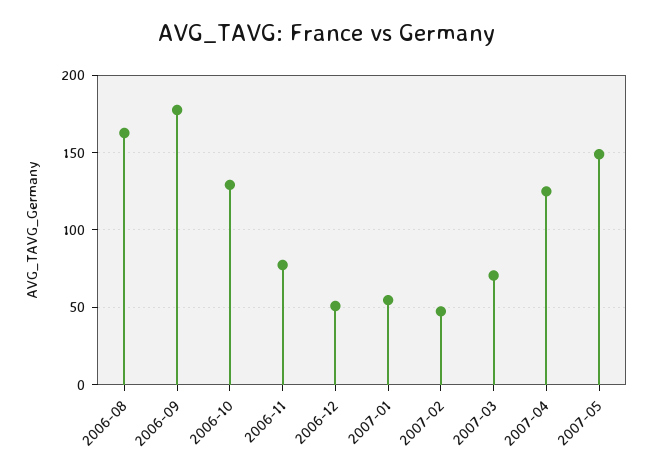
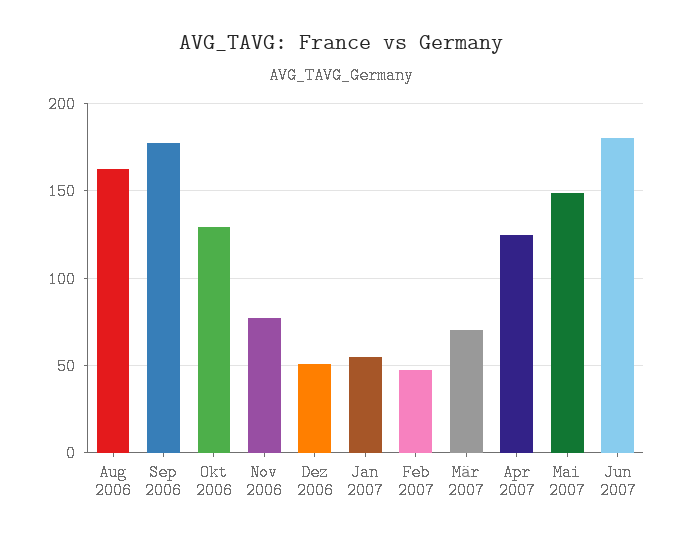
Jun 2007: none -> 180

